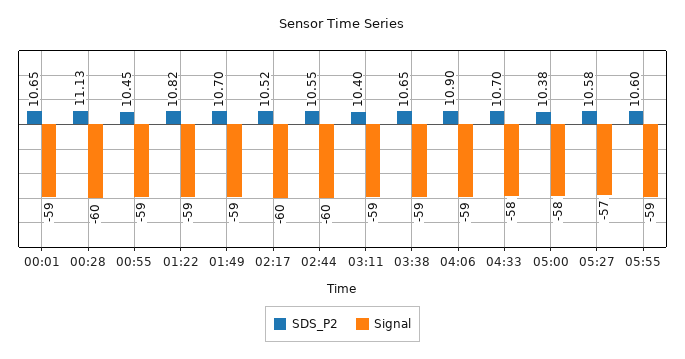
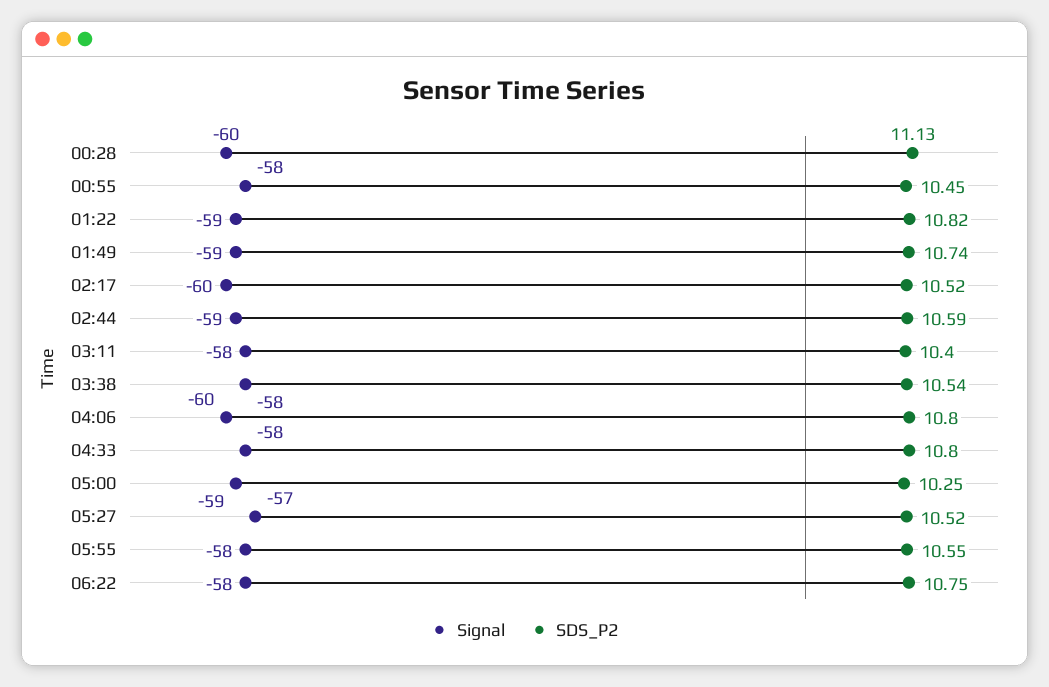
SDS_P2, 00:01: 10.65 -> none
Signal, 00:01: -59 -> none
Signal, 00:55: -59 -> -58
SDS_P2, 01:49: 10.7 -> 10.74
SDS_P2, 02:44: 10.55 -> 10.59
Signal, 02:44: -60 -> -59
Signal, 03:11: -59 -> -58
SDS_P2, 03:38: 10.65 -> 10.54
Signal, 03:38: -59 -> -58
SDS_P2, 04:06: 10.9 -> 10.8
Signal, 04:06: -59 -> -60
SDS_P2, 04:33: 10.7 -> 10.8
SDS_P2, 05:00: 10.38 -> 10.25
Signal, 05:00: -58 -> -59
SDS_P2, 05:27: 10.58 -> 10.52
SDS_P2, 05:55: 10.6 -> 10.55
Signal, 05:55: -59 -> -58
Signal, 06:22: none -> -58
SDS_P2, 06:22: none -> 10.75

